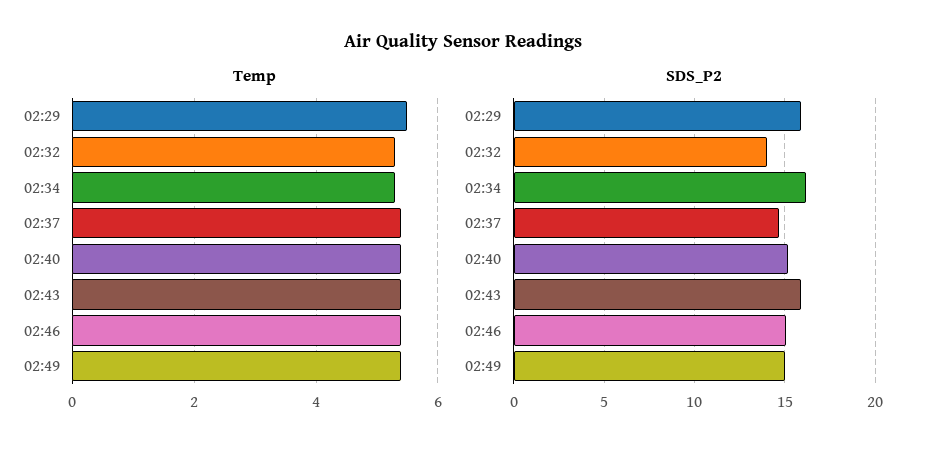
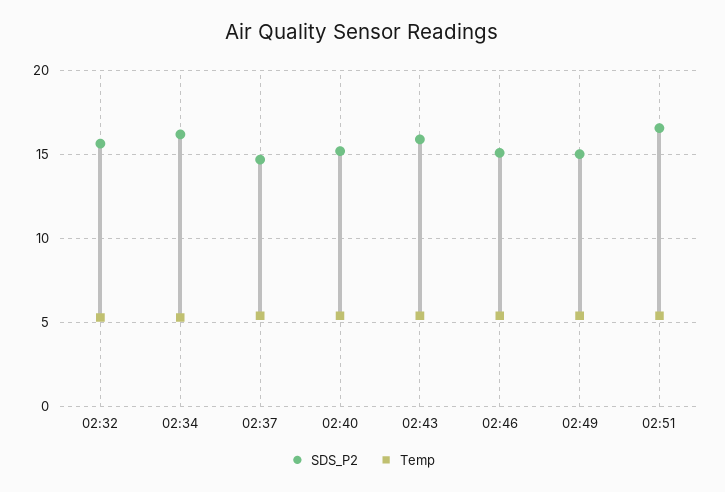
Temp, 02:29: 5.5 -> none
SDS_P2, 02:29: 16 -> none
SDS_P2, 02:32: 14 -> 15.5
SDS_P2, 02:51: none -> 16.5
Temp, 02:51: none -> 5.5

